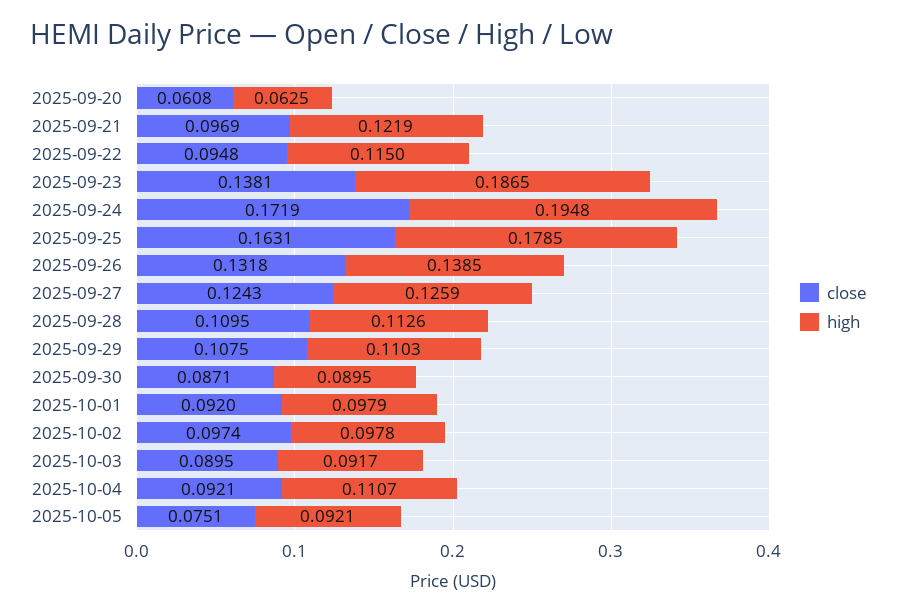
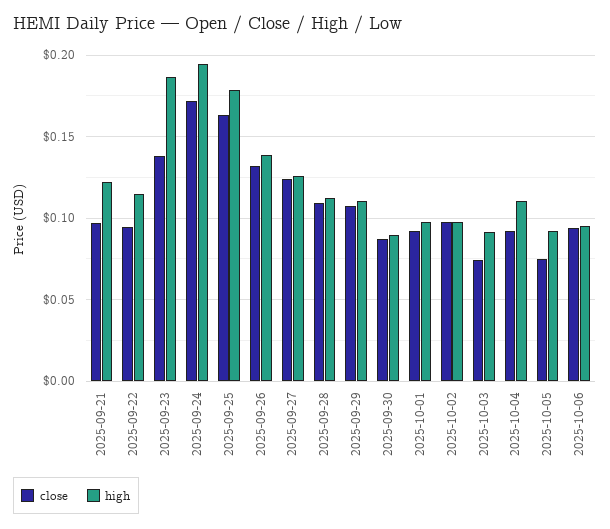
close, 2025-09-20: 0.0608 -> none
high, 2025-09-20: 0.0625 -> none
close, 2025-10-03: 0.0895 -> 0.075
close, 2025-10-06: none -> 0.095
high, 2025-10-06: none -> 0.095

